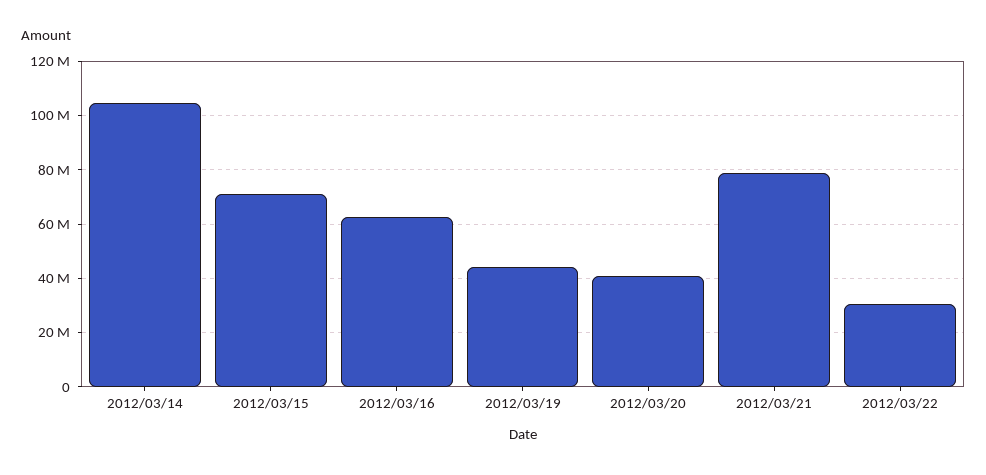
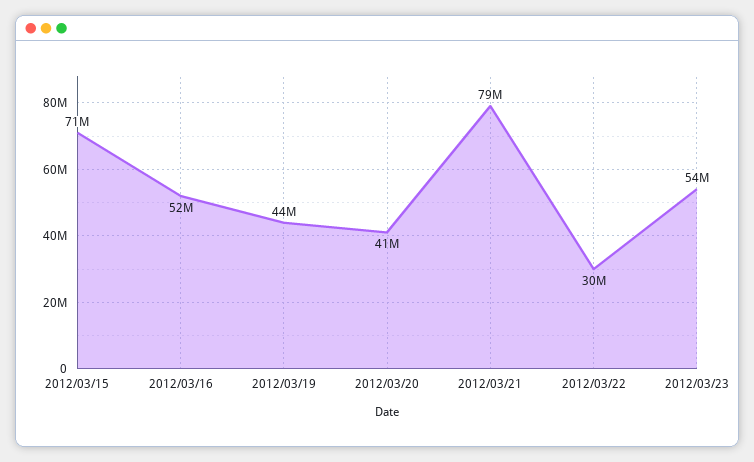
2012/03/14: 105000000 -> none
2012/03/16: 62500000 -> 52000000
2012/03/23: none -> 54000000

